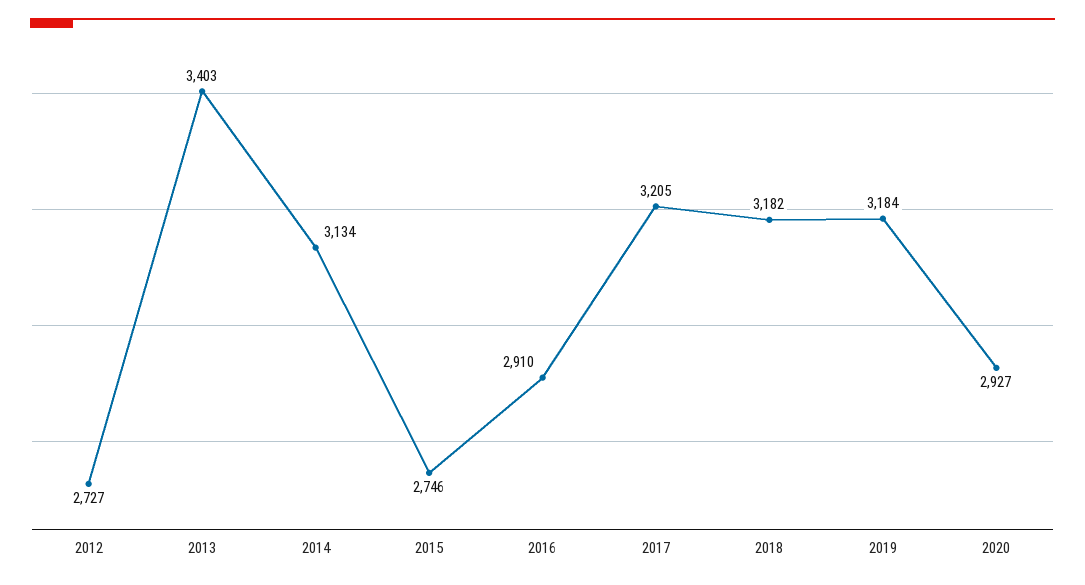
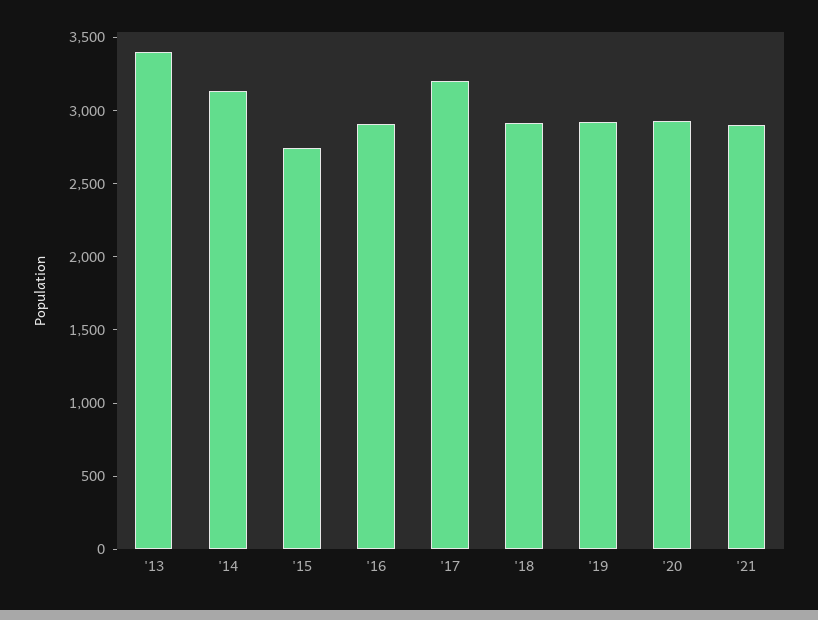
2012: 2727 -> none
2018: 3182 -> 2900
2019: 3184 -> 2900
'21: none -> 2900

